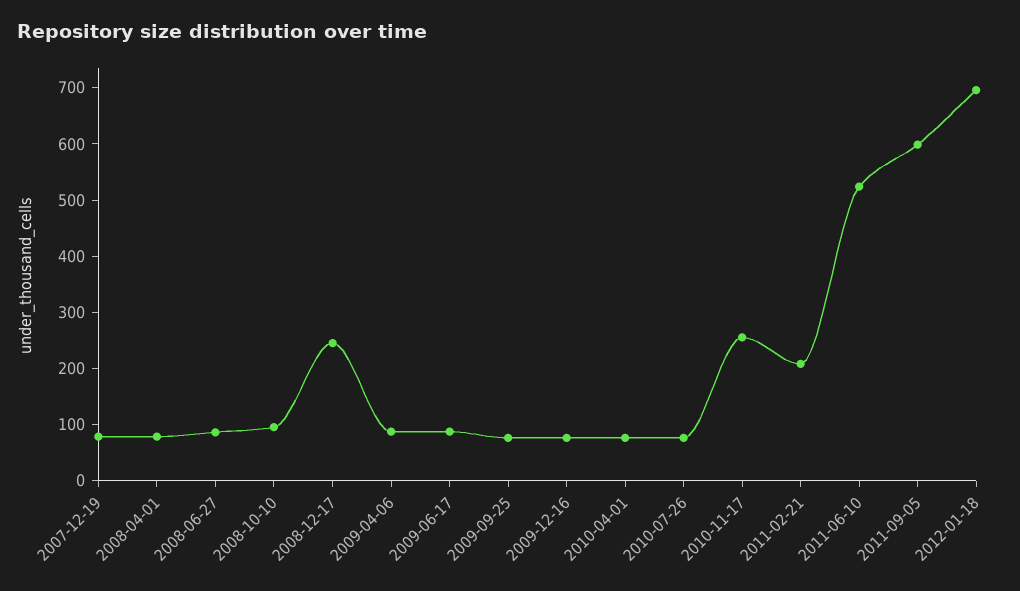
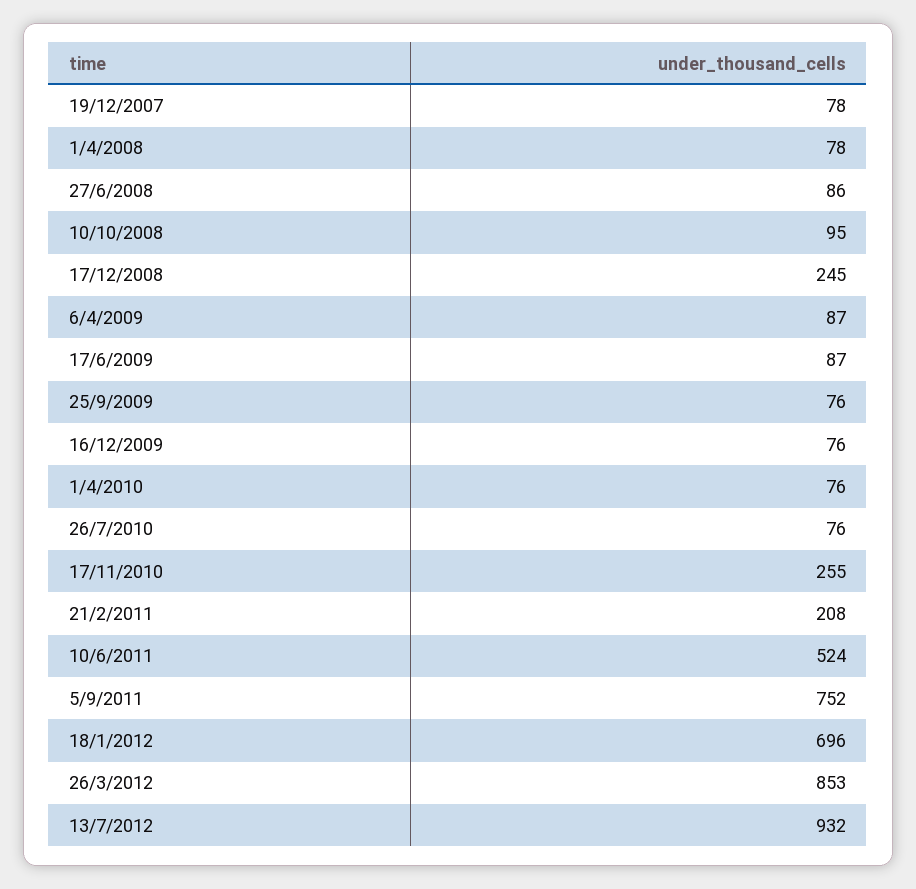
2011-09-05: 600 -> 752
26/3/2012: none -> 853
13/7/2012: none -> 932

